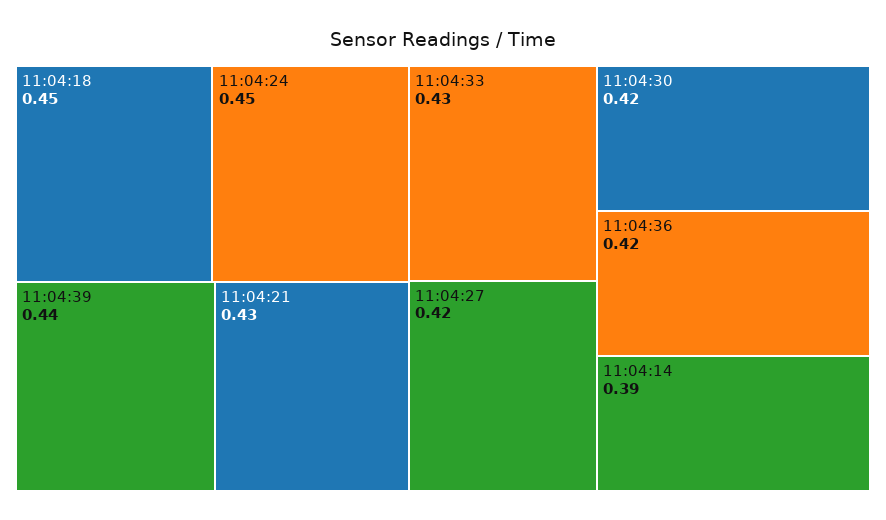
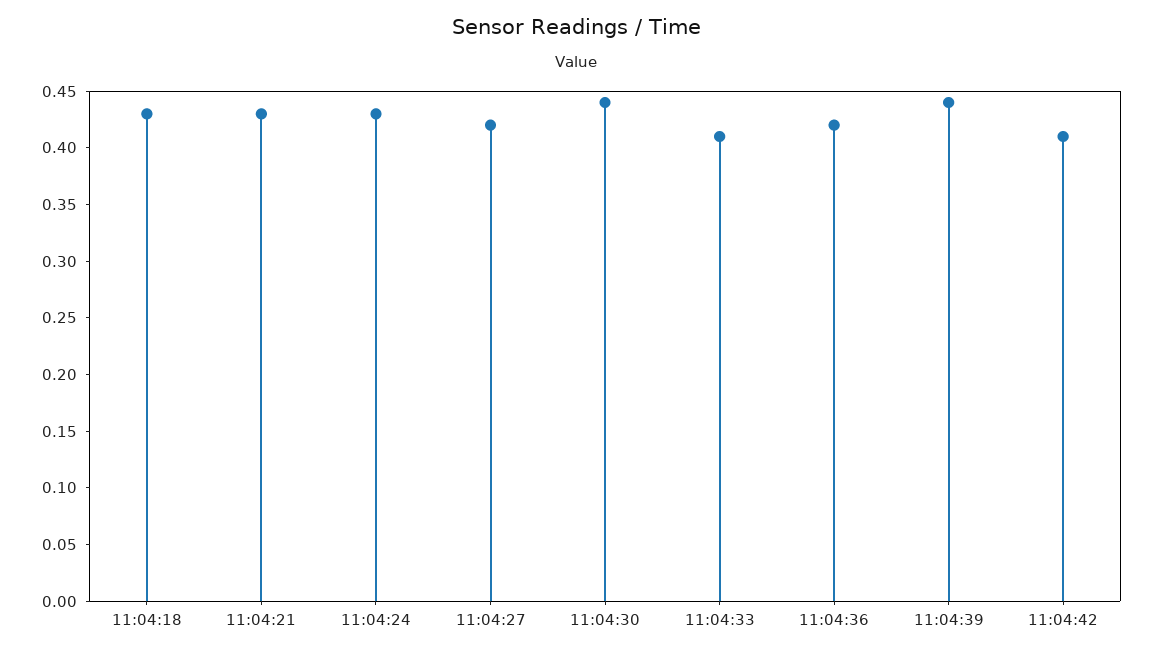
11:04:18: 0.45 -> 0.43
11:04:24: 0.45 -> 0.43
11:04:33: 0.43 -> 0.41
11:04:30: 0.42 -> 0.44
11:04:14: 0.39 -> none
11:04:42: none -> 0.41

